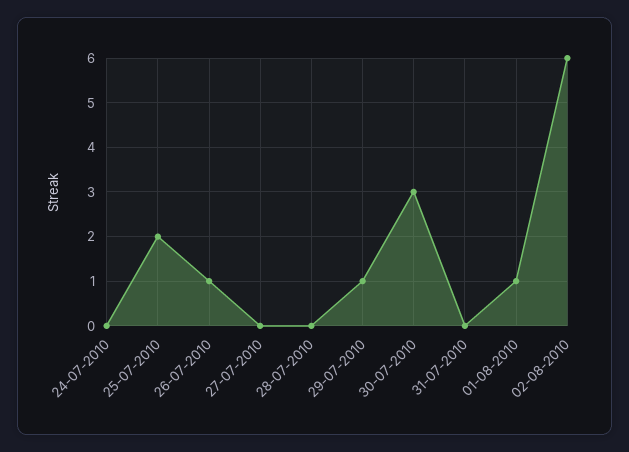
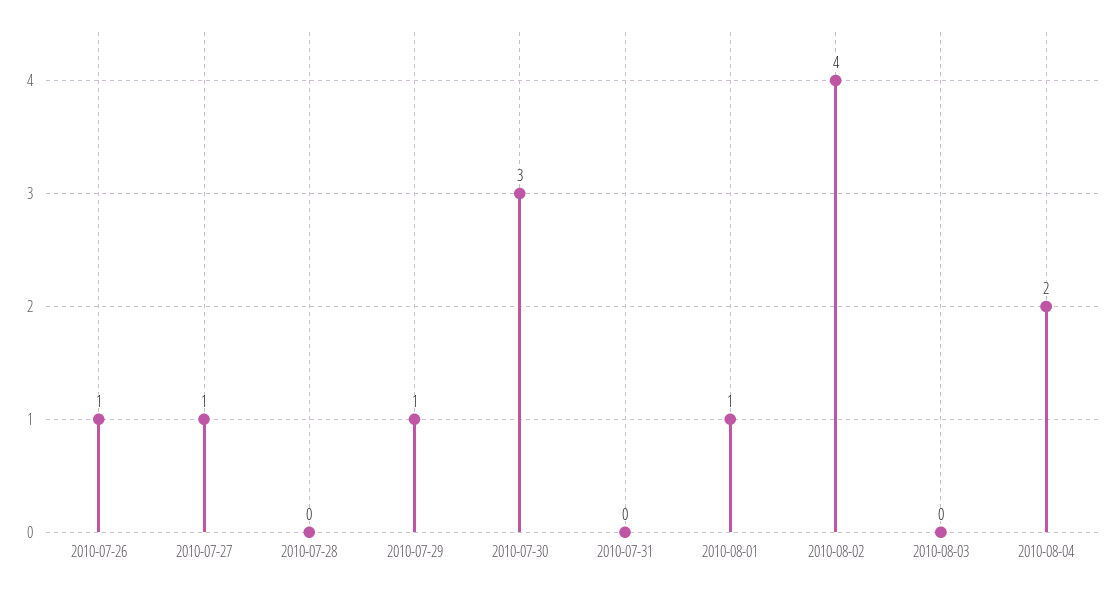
24-07-2010: 0 -> none
25-07-2010: 2 -> none
27-07-2010: 0 -> 1
02-08-2010: 6 -> 4
2010-08-03: none -> 0
2010-08-04: none -> 2

